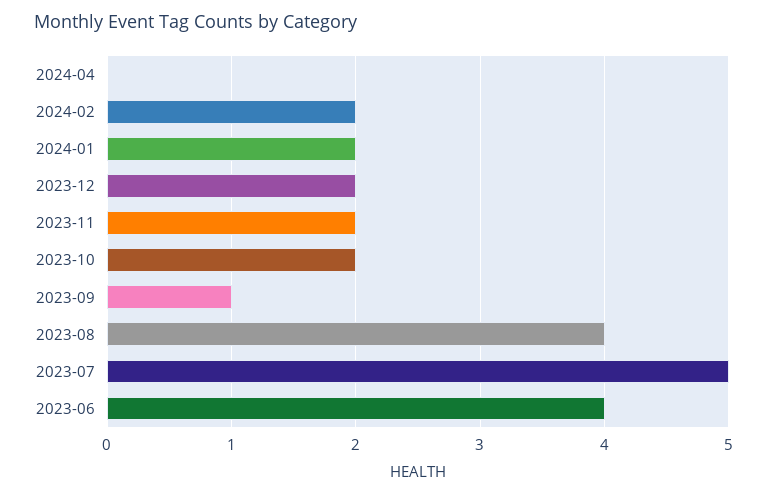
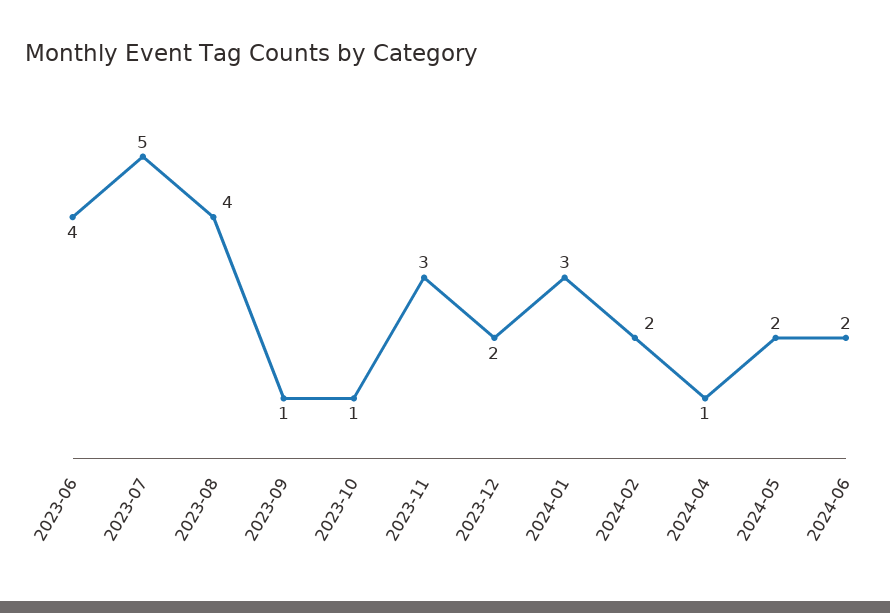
2024-04: 0 -> 1
2024-01: 2 -> 3
2023-11: 2 -> 3
2023-10: 2 -> 1
2024-05: none -> 2
2024-06: none -> 2

